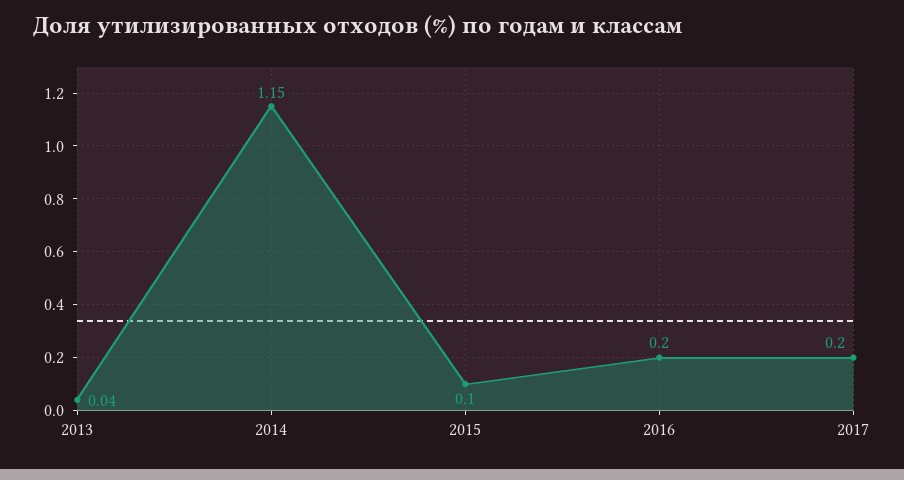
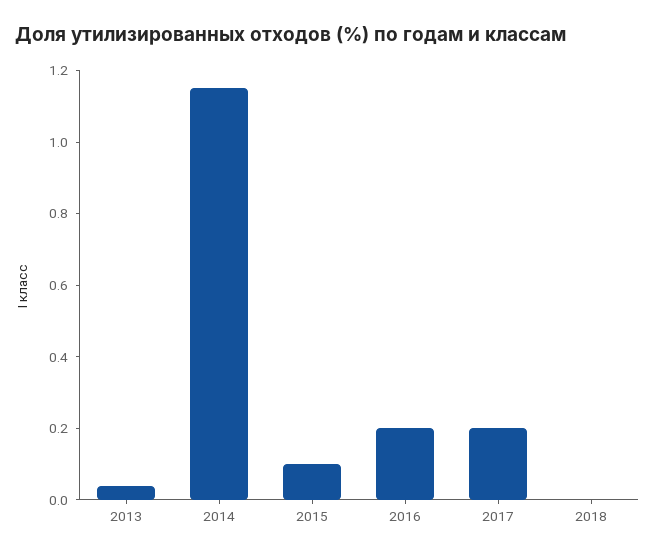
2018: none -> 0

